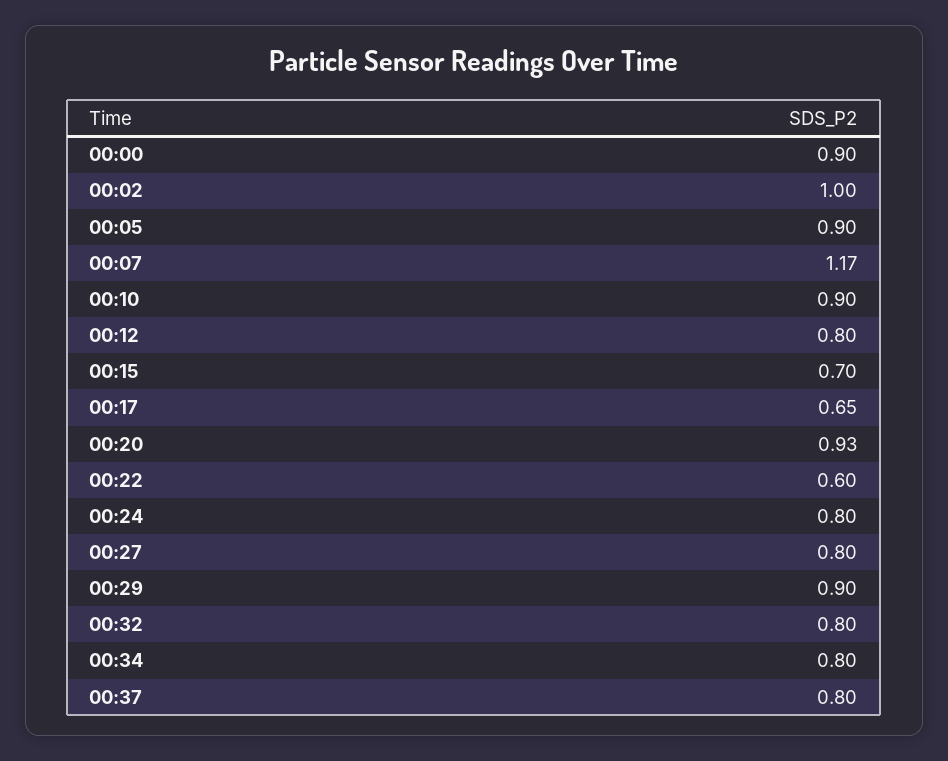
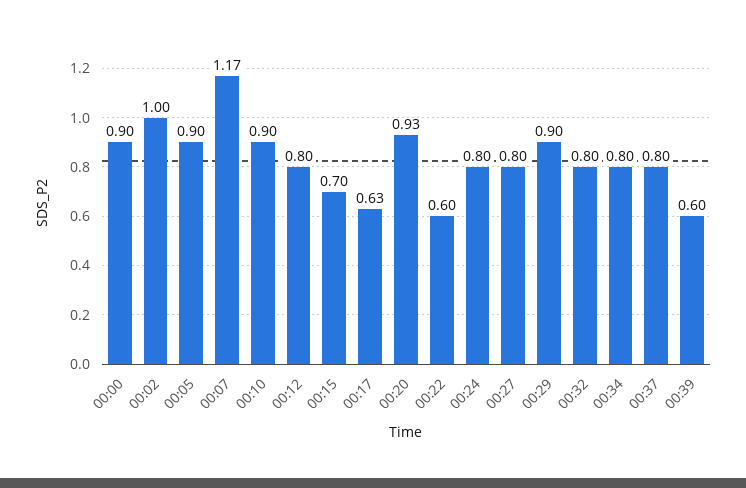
00:17: 0.65 -> 0.63
00:39: none -> 0.6

